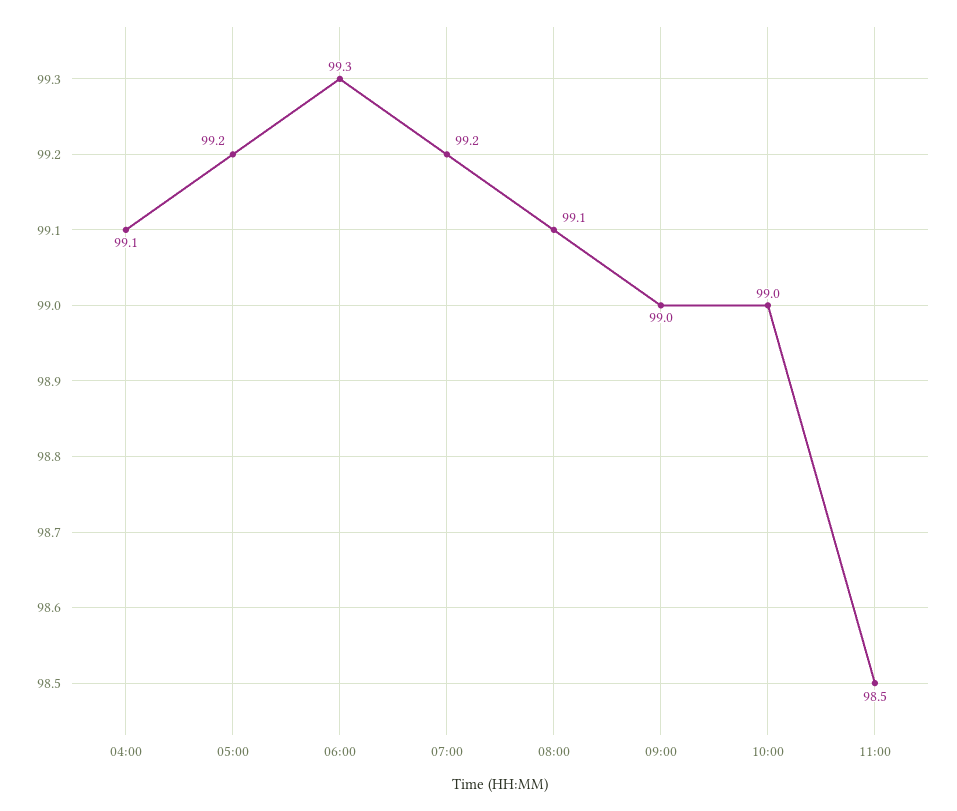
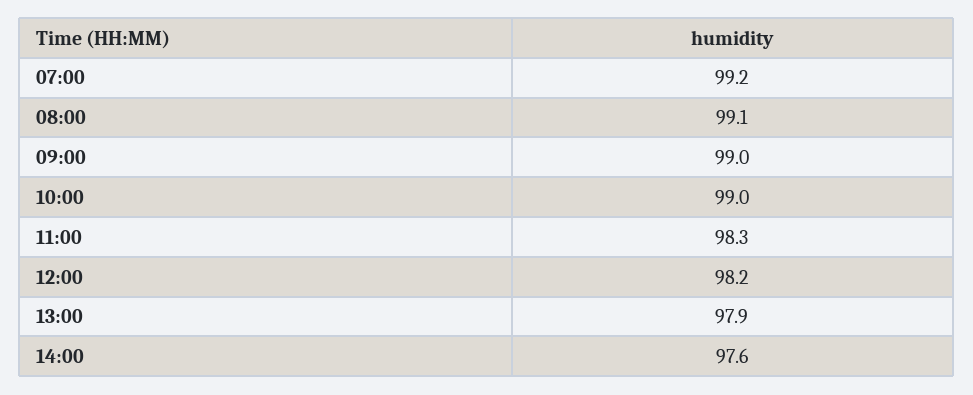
04:00: 99.1 -> none
05:00: 99.2 -> none
06:00: 99.3 -> none
11:00: 98.5 -> 98.3
12:00: none -> 98.2
13:00: none -> 97.9
14:00: none -> 97.6

